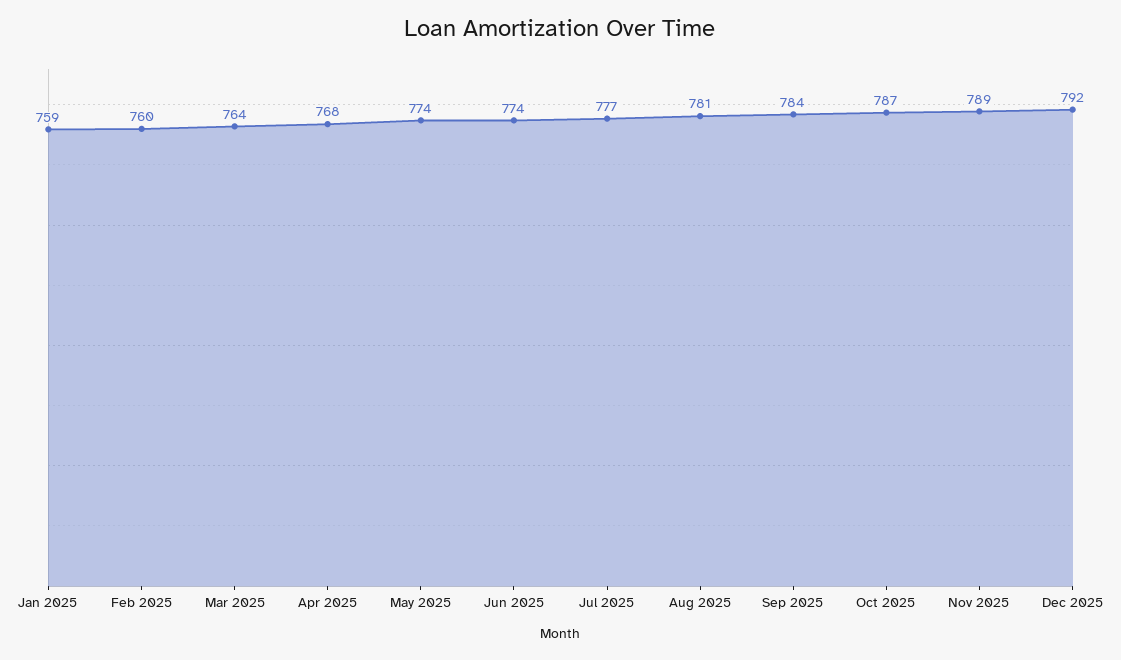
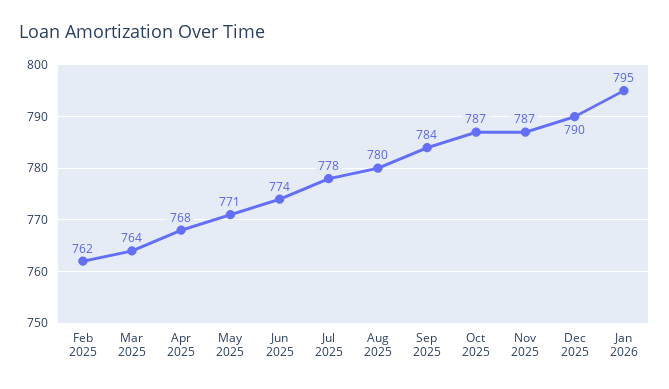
Jan 2025: 759 -> none
Feb 2025: 760 -> 762
May 2025: 774 -> 771
Jul 2025: 777 -> 778
Aug 2025: 781 -> 780
Nov 2025: 789 -> 787
Dec 2025: 792 -> 790
Jan 2026: none -> 795

